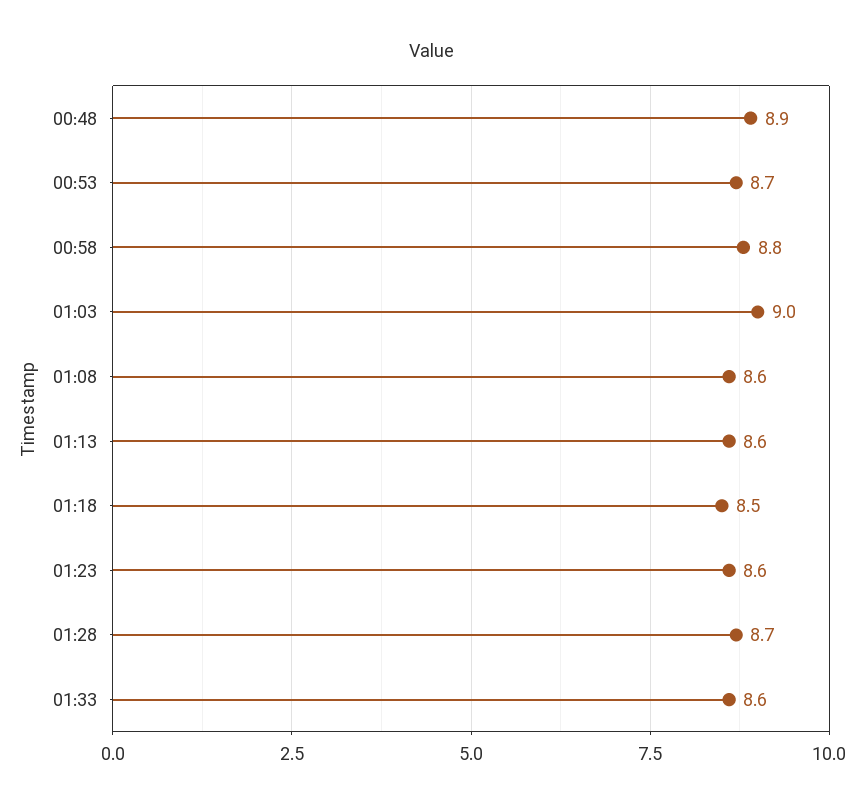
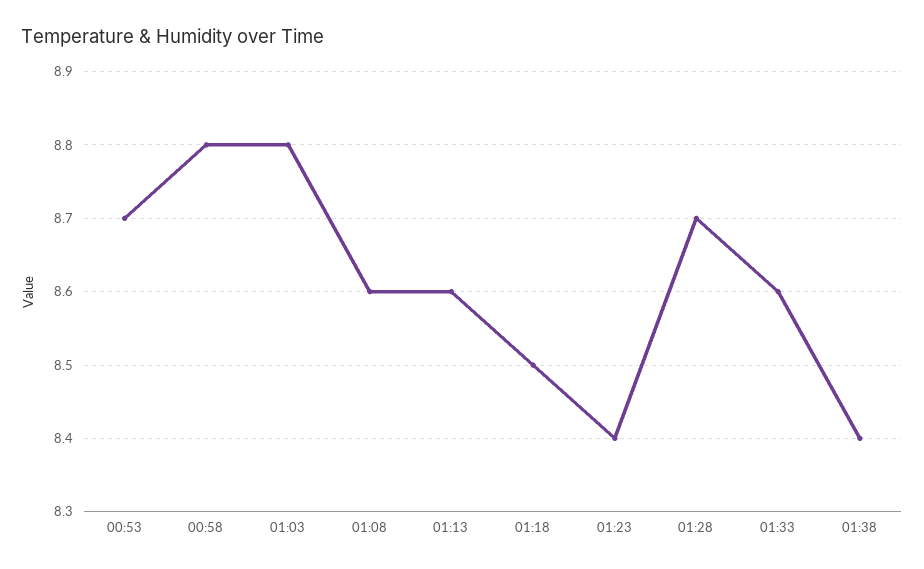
00:48: 8.9 -> none
01:03: 9 -> 8.8
01:23: 8.6 -> 8.4
01:38: none -> 8.4

